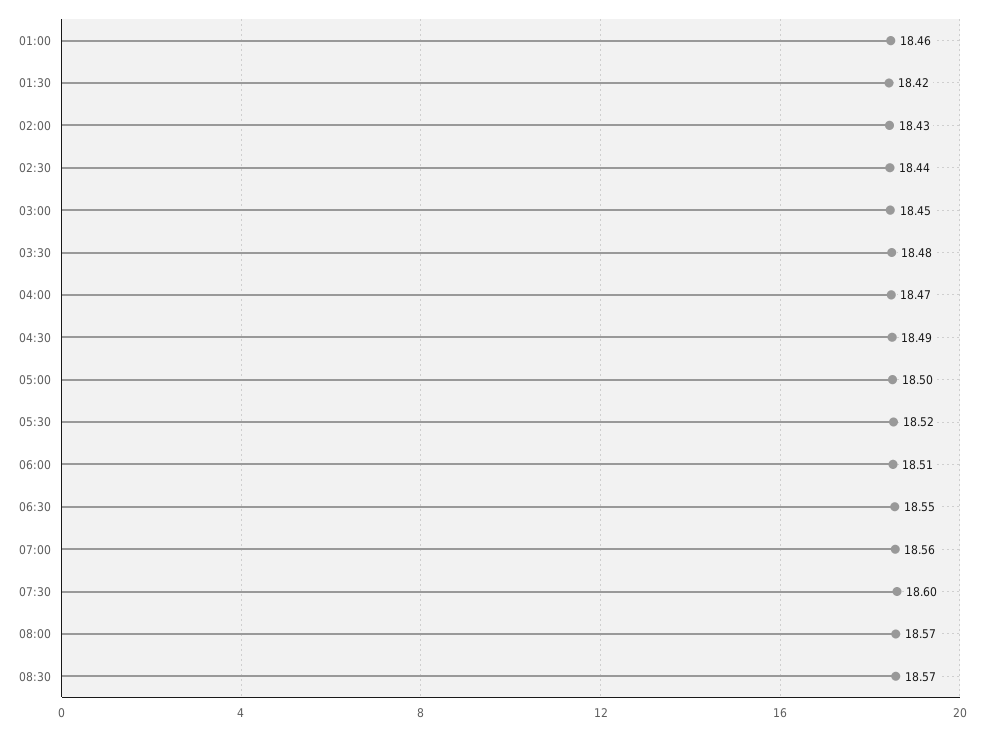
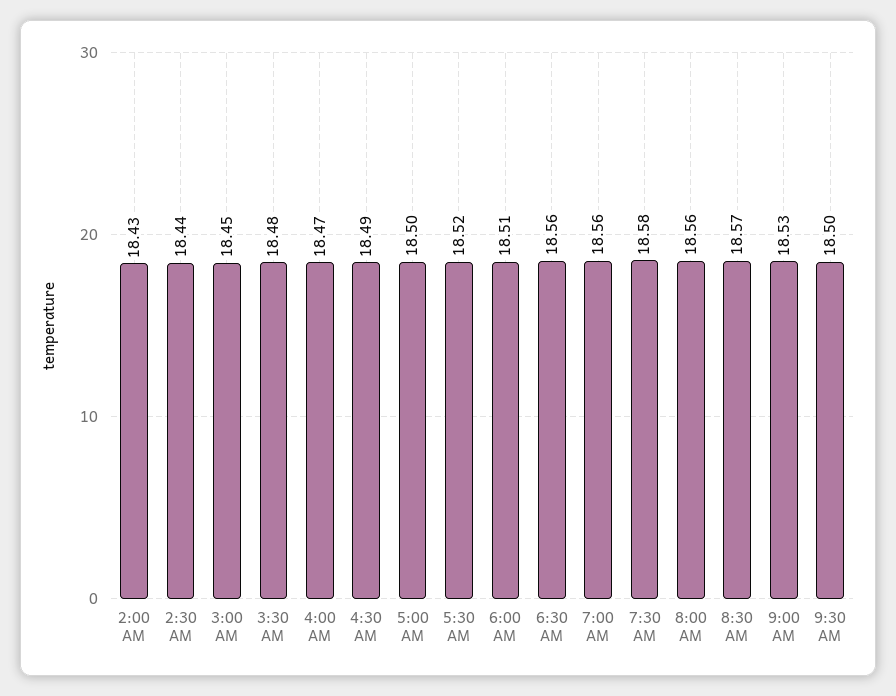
01:00: 18.46 -> none
01:30: 18.42 -> none
06:30: 18.55 -> 18.56
07:30: 18.6 -> 18.58
08:00: 18.57 -> 18.56
9:00 AM: none -> 18.53
9:30 AM: none -> 18.5

